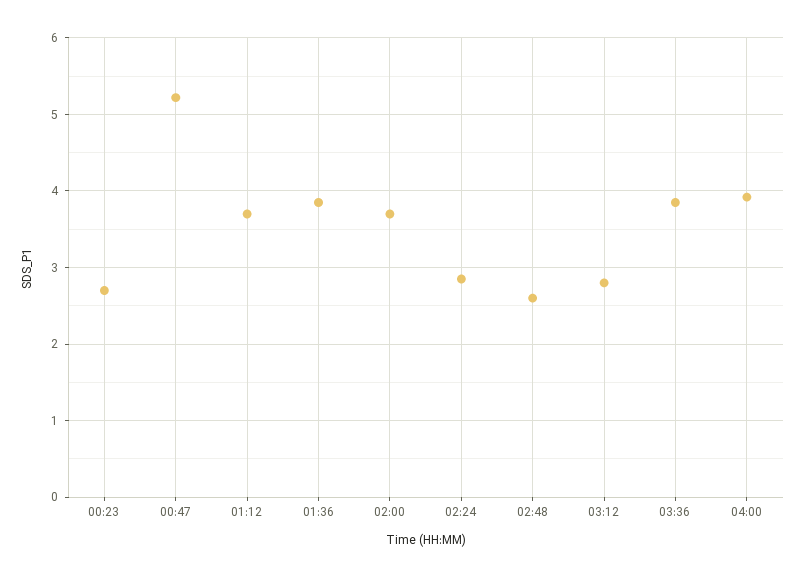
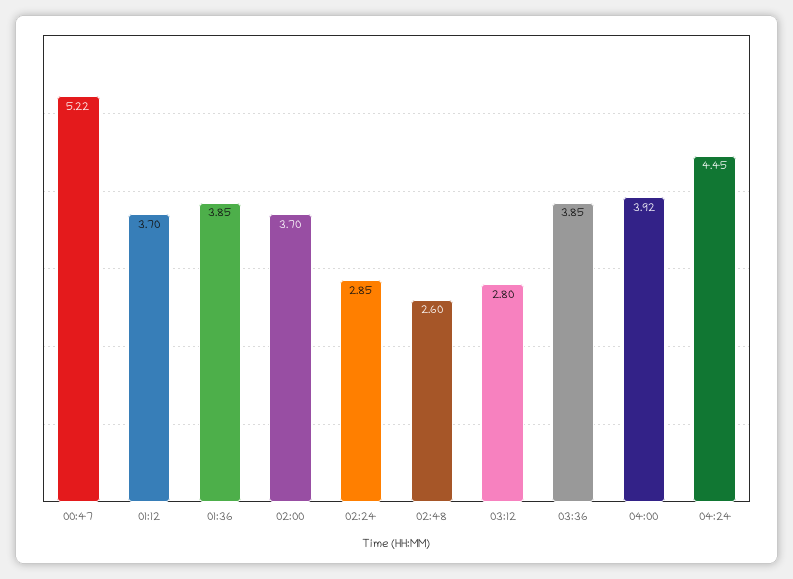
00:23: 2.7 -> none
04:24: none -> 4.45

